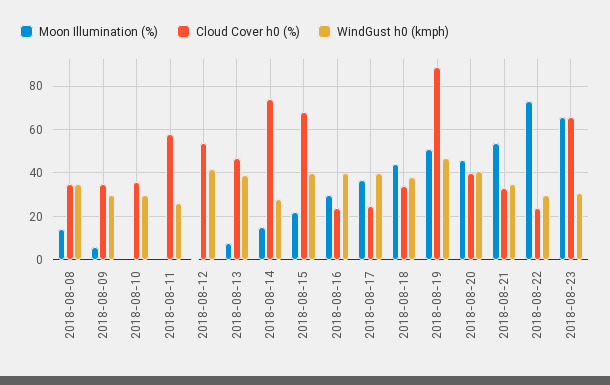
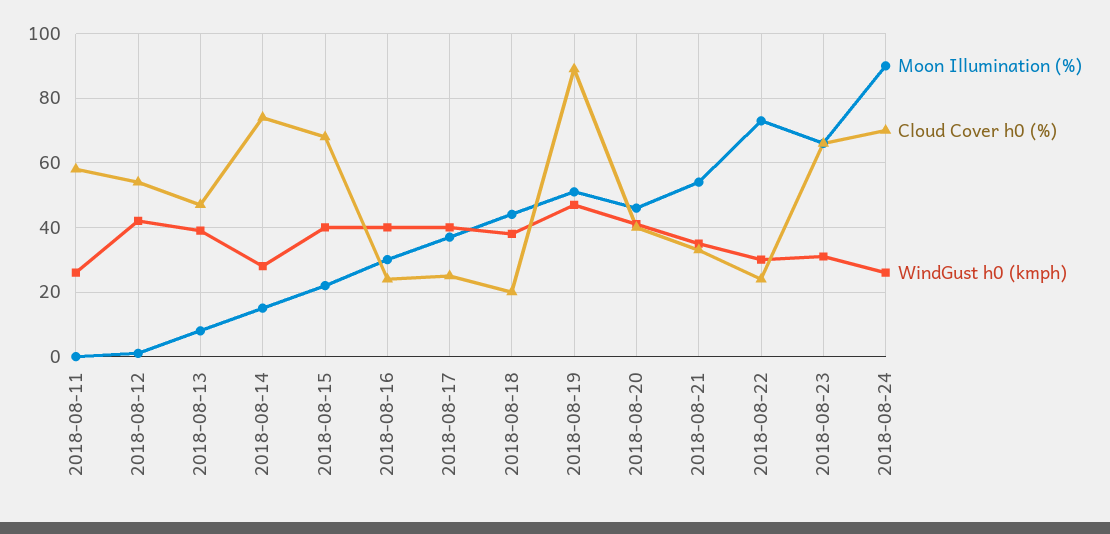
Moon Illumination (%), 2018-08-08: 15 -> none
Cloud Cover h0 (%), 2018-08-08: 35 -> none
WindGust h0 (kmph), 2018-08-08: 35 -> none
Moon Illumination (%), 2018-08-09: 5 -> none
Cloud Cover h0 (%), 2018-08-09: 35 -> none
WindGust h0 (kmph), 2018-08-09: 30 -> none
Moon Illumination (%), 2018-08-10: 0 -> none
Cloud Cover h0 (%), 2018-08-10: 35 -> none
WindGust h0 (kmph), 2018-08-10: 30 -> none
Cloud Cover h0 (%), 2018-08-18: 35 -> 20
Moon Illumination (%), 2018-08-24: none -> 90
Cloud Cover h0 (%), 2018-08-24: none -> 70
WindGust h0 (kmph), 2018-08-24: none -> 25

